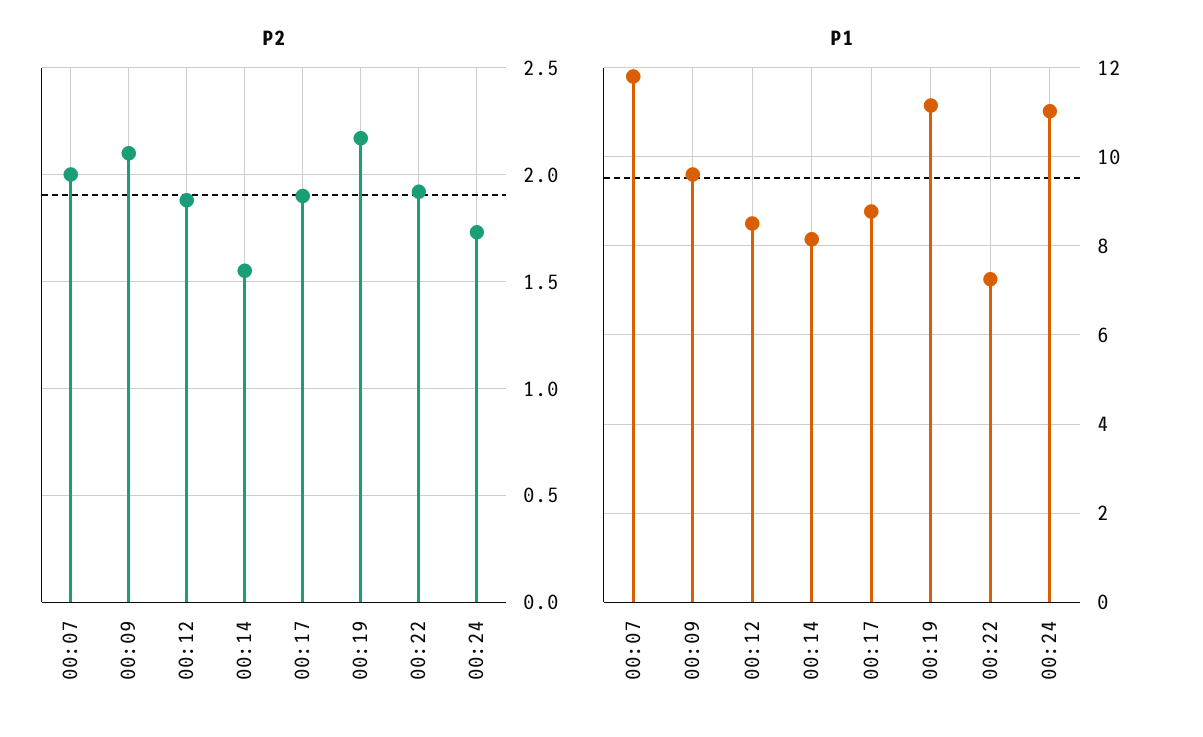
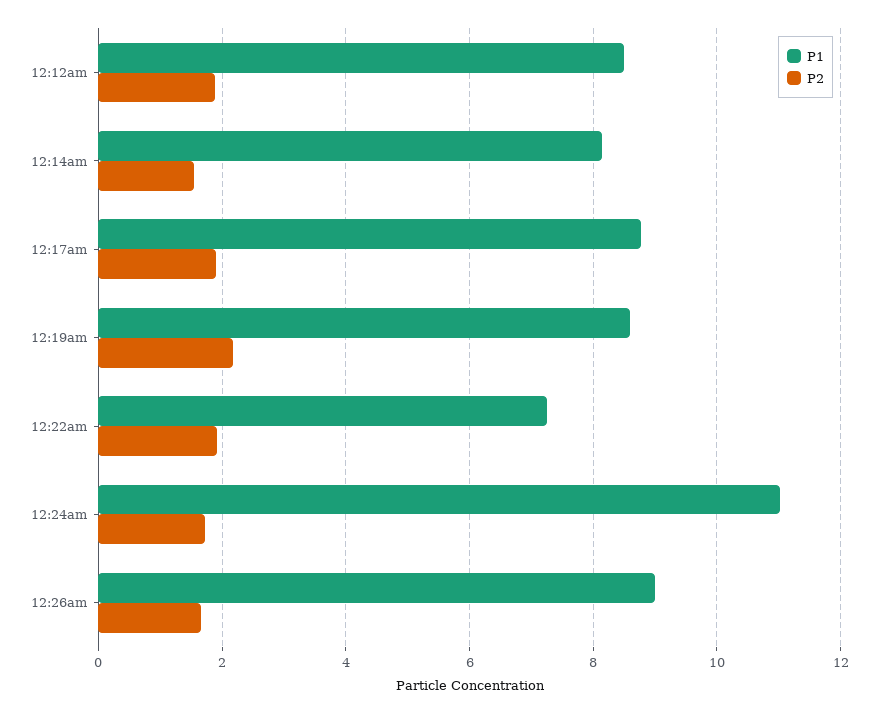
P2, 00:07: 2 -> none
P2, 00:09: 2.1 -> none
P1, 00:07: 11.8 -> none
P1, 00:09: 9.6 -> none
P1, 00:19: 11.2 -> 8.6
P1, 12:26am: none -> 9
P2, 12:26am: none -> 1.6

